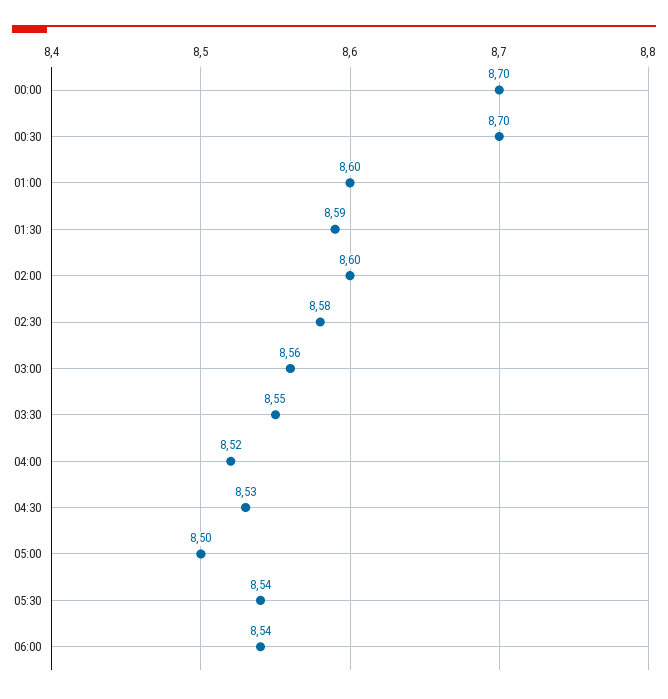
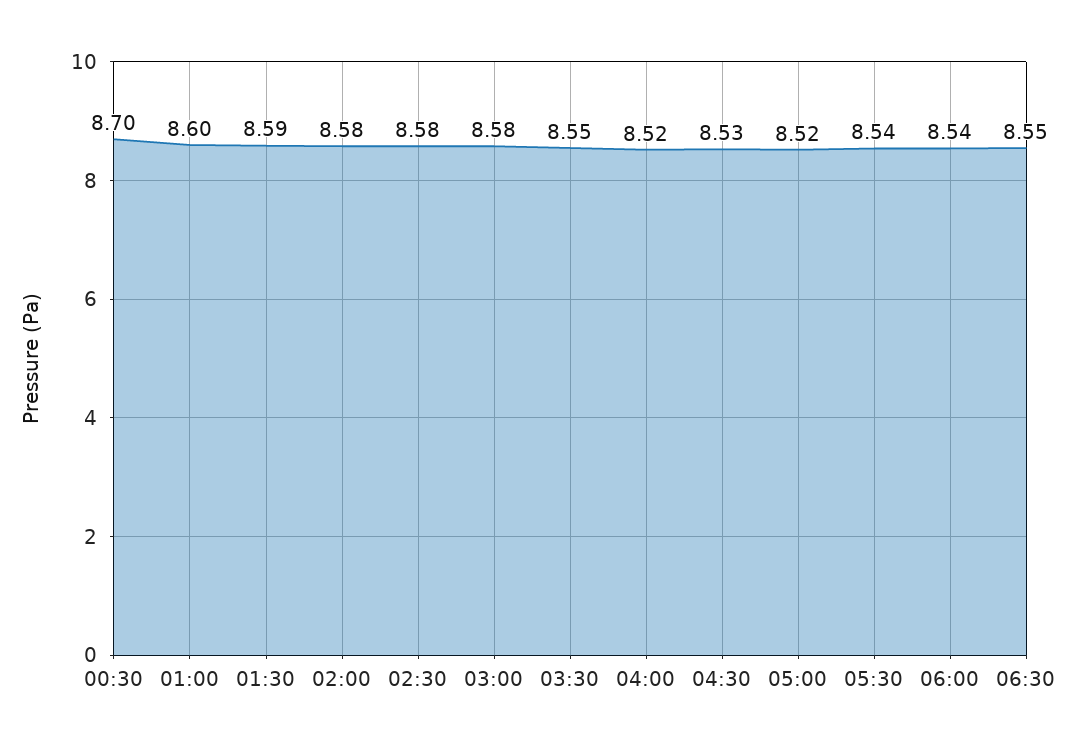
00:00: 8.7 -> none
02:00: 8.6 -> 8.58
03:00: 8.56 -> 8.58
05:00: 8.5 -> 8.52
06:30: none -> 8.55

